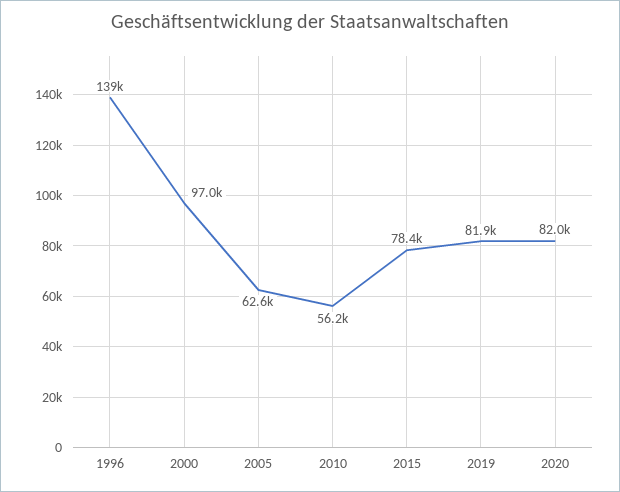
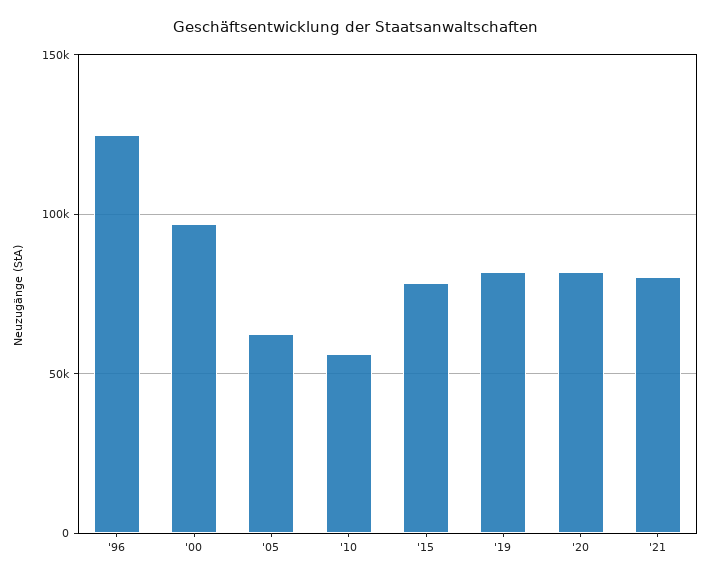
1996: 139000 -> 125000
'21: none -> 80000

